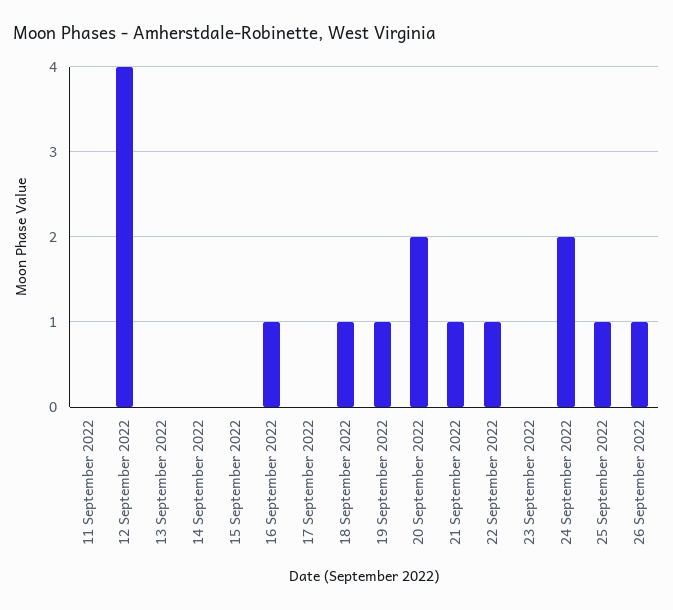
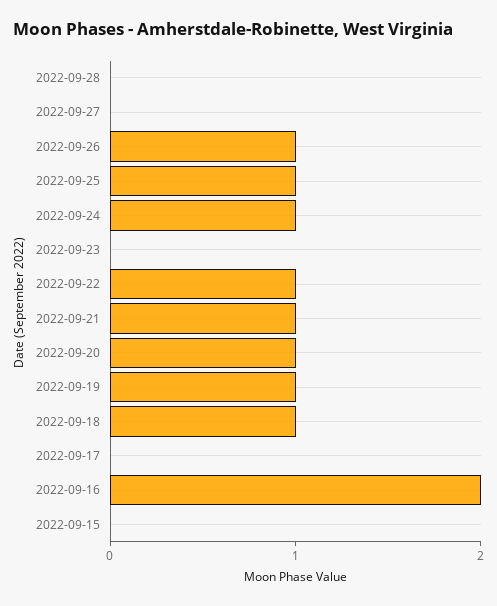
11 September 2022: 0 -> none
12 September 2022: 4 -> none
13 September 2022: 0 -> none
14 September 2022: 0 -> none
16 September 2022: 1 -> 2
20 September 2022: 2 -> 1
24 September 2022: 2 -> 1
2022-09-28: none -> 0
2022-09-27: none -> 0

